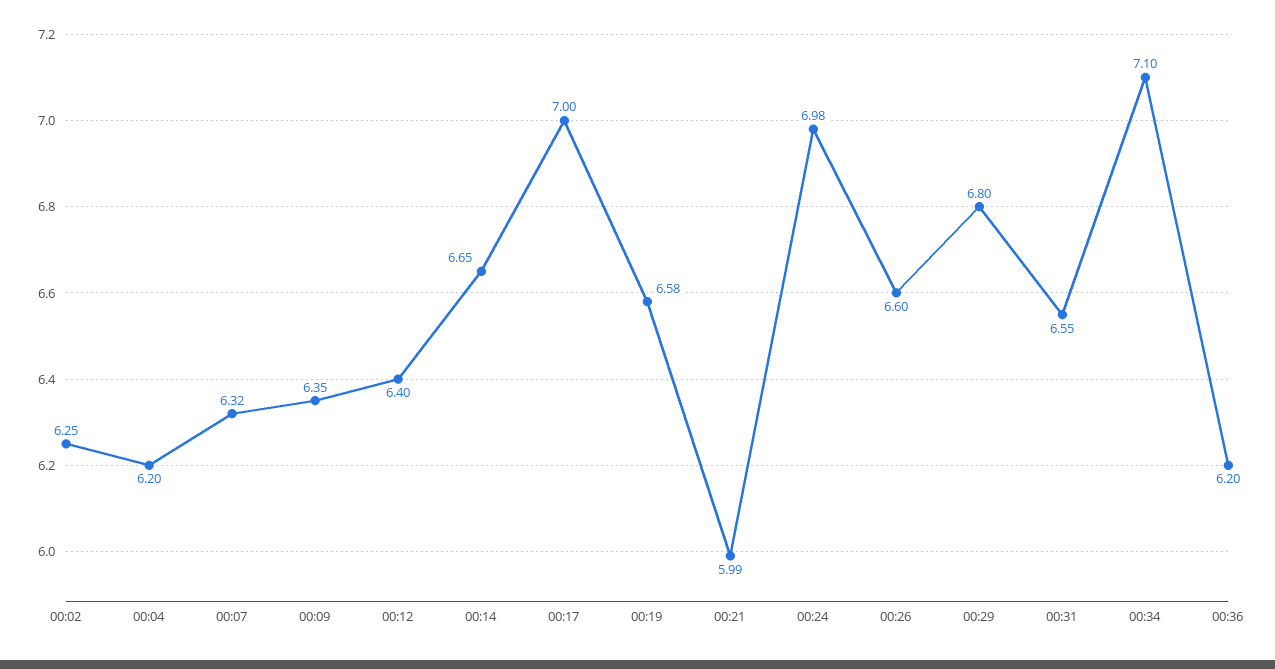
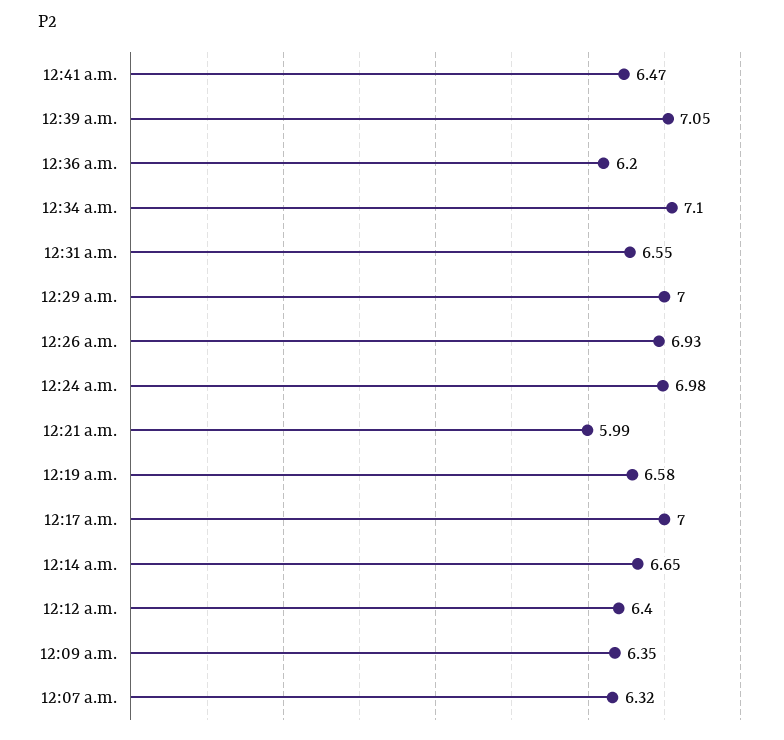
00:02: 6.25 -> none
00:04: 6.2 -> none
00:26: 6.6 -> 6.93
00:29: 6.8 -> 7
12:41 a.m.: none -> 6.47
12:39 a.m.: none -> 7.05

